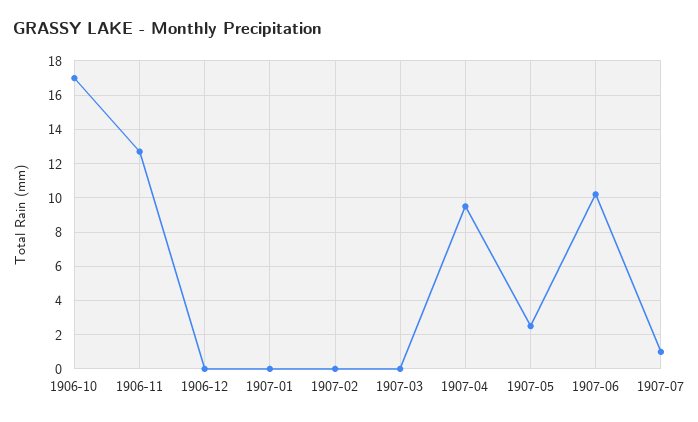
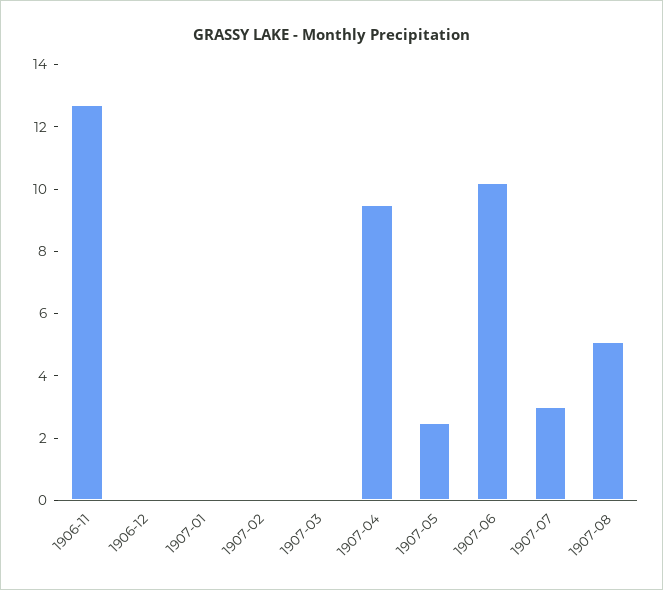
1906-10: 17 -> none
1907-07: 1 -> 3
1907-08: none -> 5

